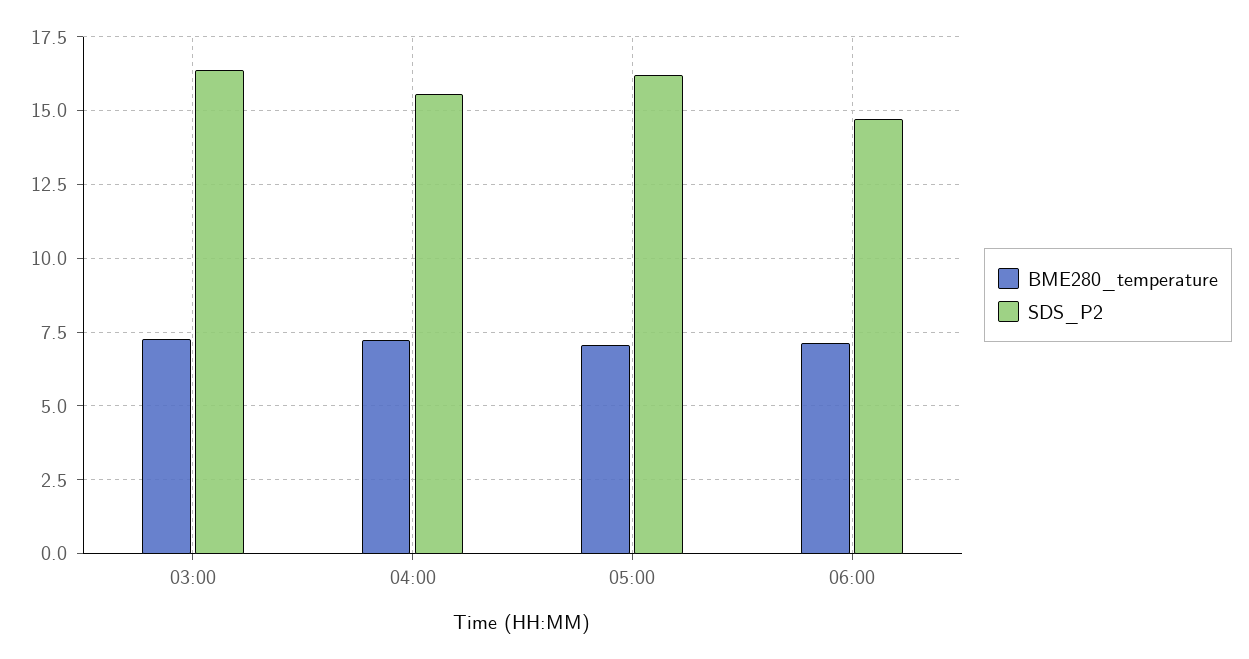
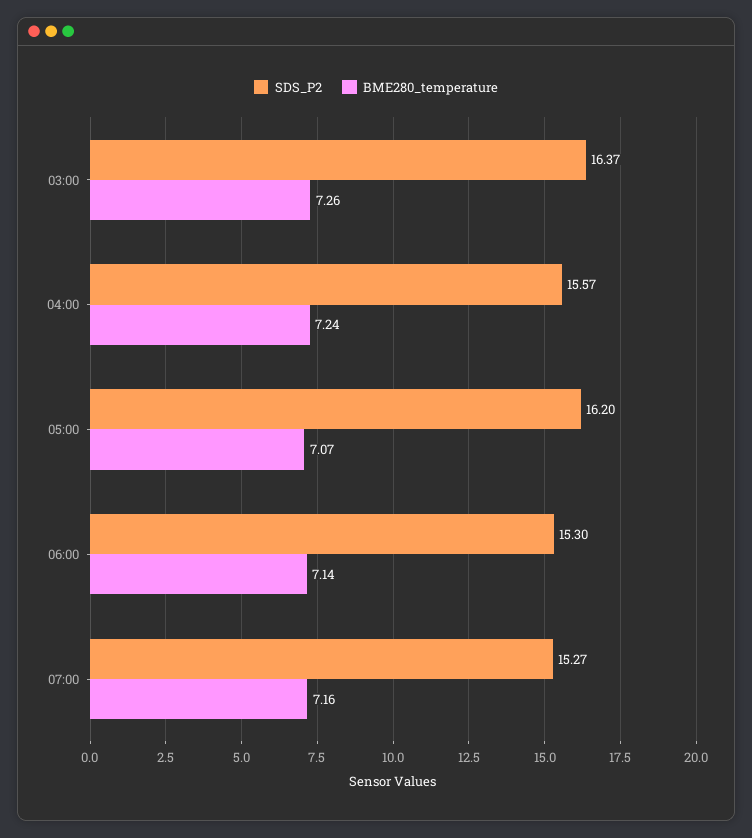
SDS_P2, 06:00: 14.75 -> 15.3
SDS_P2, 07:00: none -> 15.27
BME280_temperature, 07:00: none -> 7.16

